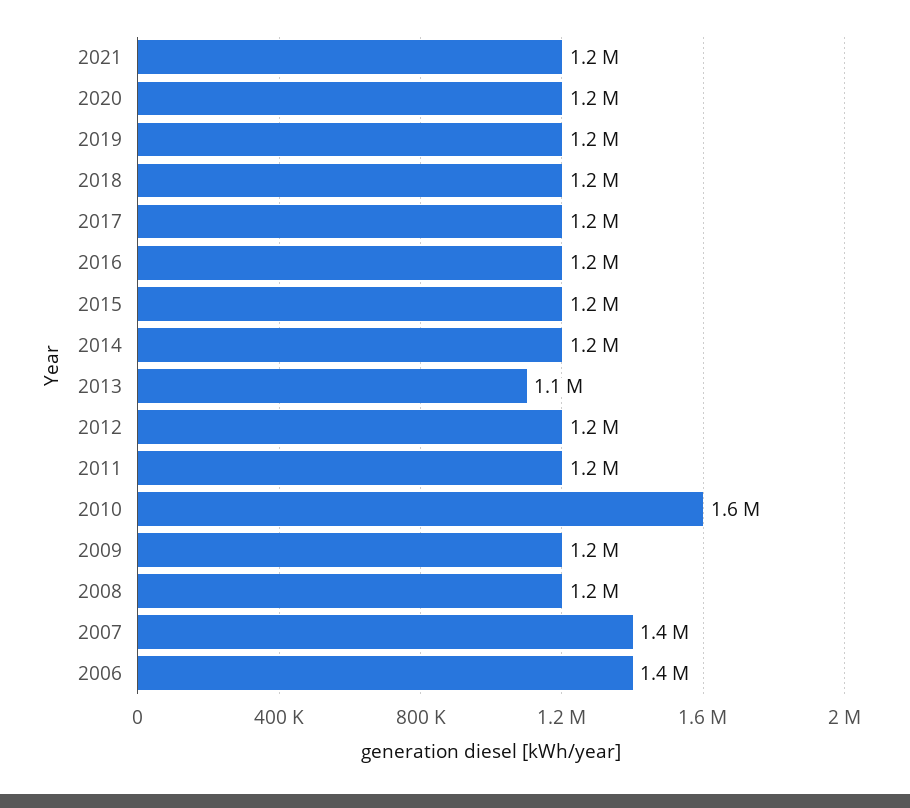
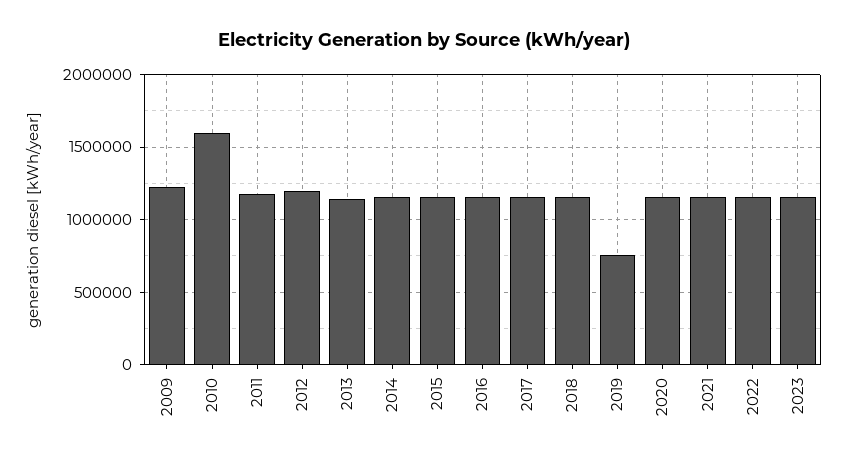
2019: 1200000 -> 750000
2008: 1200000 -> none
2007: 1400000 -> none
2006: 1400000 -> none
2022: none -> 1150000
2023: none -> 1150000

